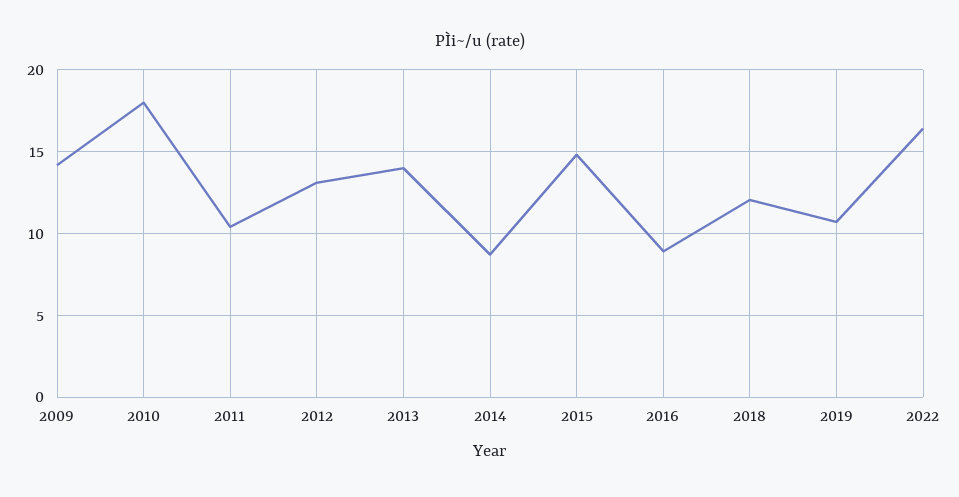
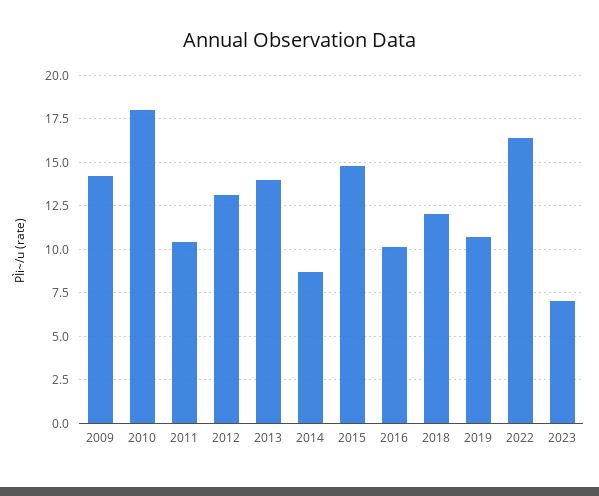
2016: 9 -> 10
2023: none -> 7

